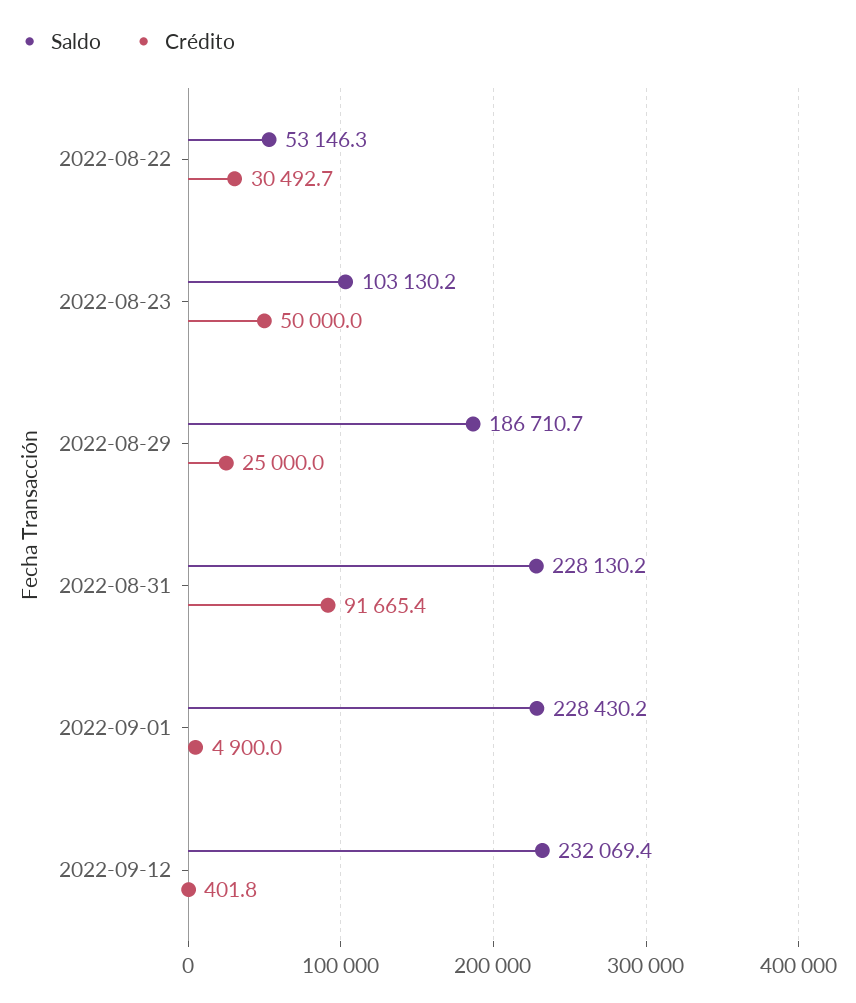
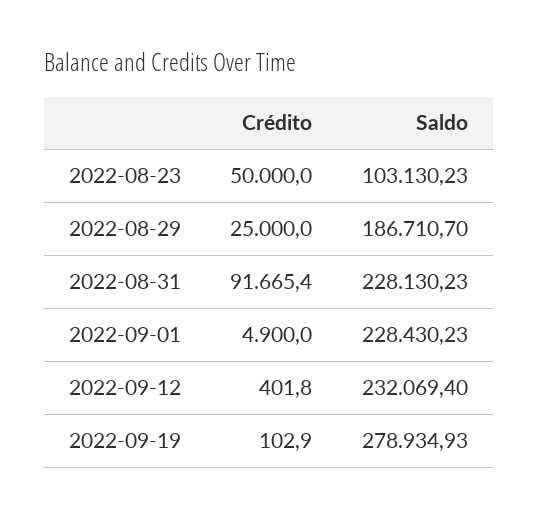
Saldo, 2022-08-22: 53146.3 -> none
Crédito, 2022-08-22: 30492.7 -> none
Crédito, 2022-09-19: none -> 102.9
Saldo, 2022-09-19: none -> 278934.93

